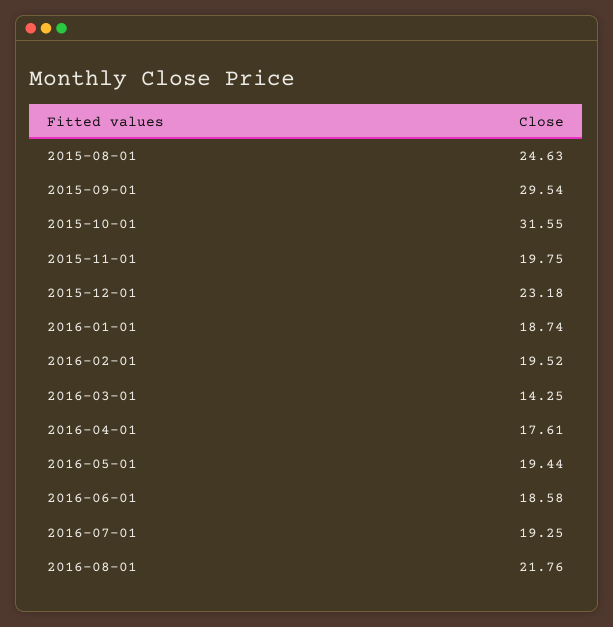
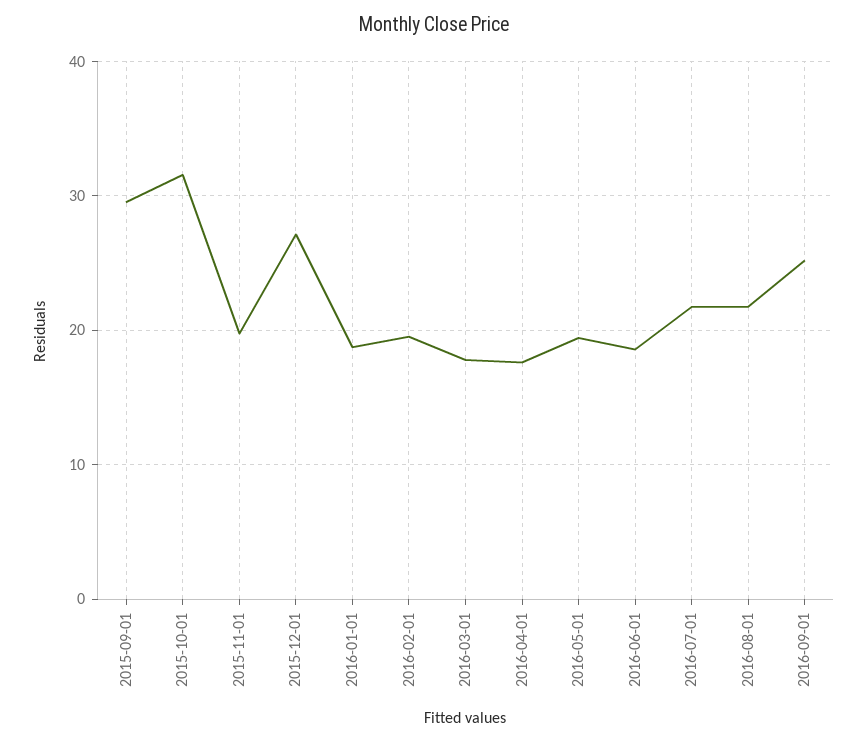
2015-08-01: 24.63 -> none
2015-12-01: 23.18 -> 27
2016-03-01: 14.25 -> 18
2016-07-01: 19.25 -> 22
2016-09-01: none -> 25

